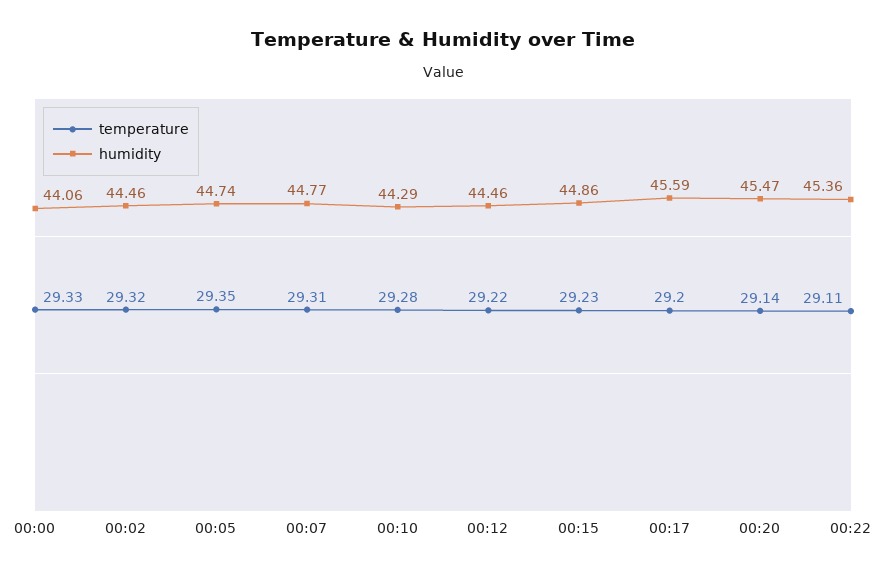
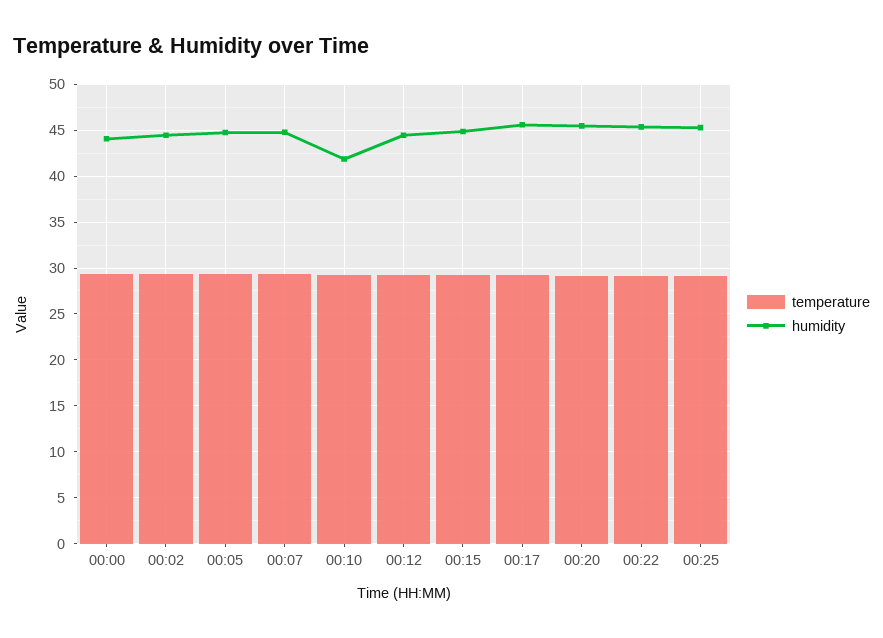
humidity, 00:10: 44.29 -> 42
temperature, 00:25: none -> 29
humidity, 00:25: none -> 45

